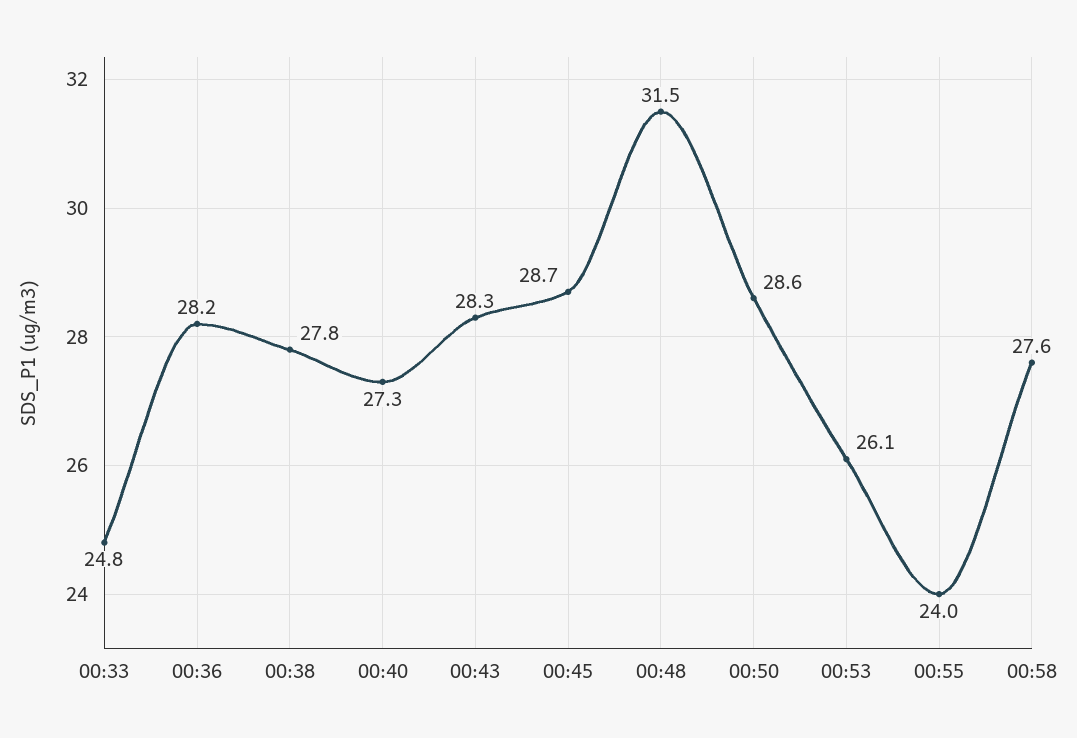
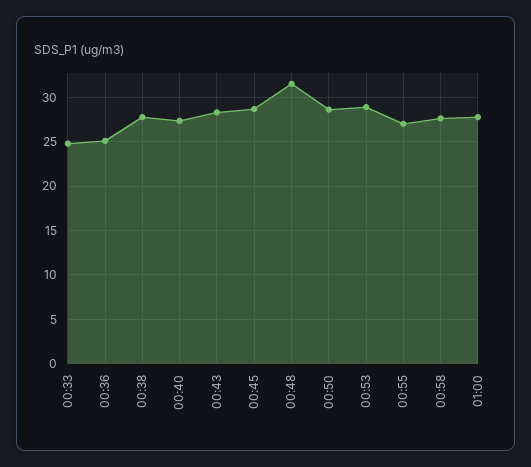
00:36: 28.2 -> 25
00:53: 26.1 -> 29
00:55: 24 -> 27
01:00: none -> 28

